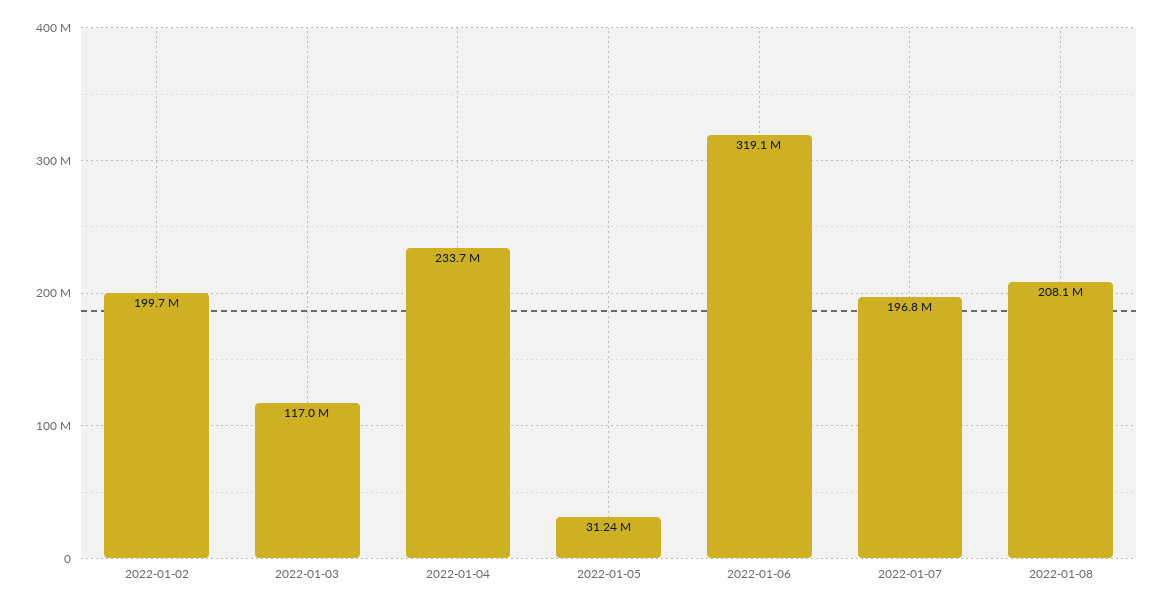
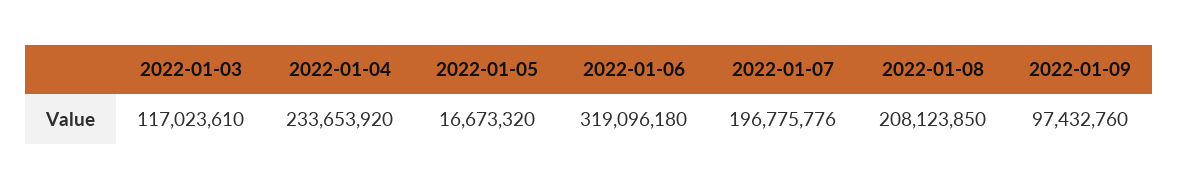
2022-01-02: 199700000 -> none
2022-01-05: 31240000 -> 16673320
2022-01-09: none -> 97432760

